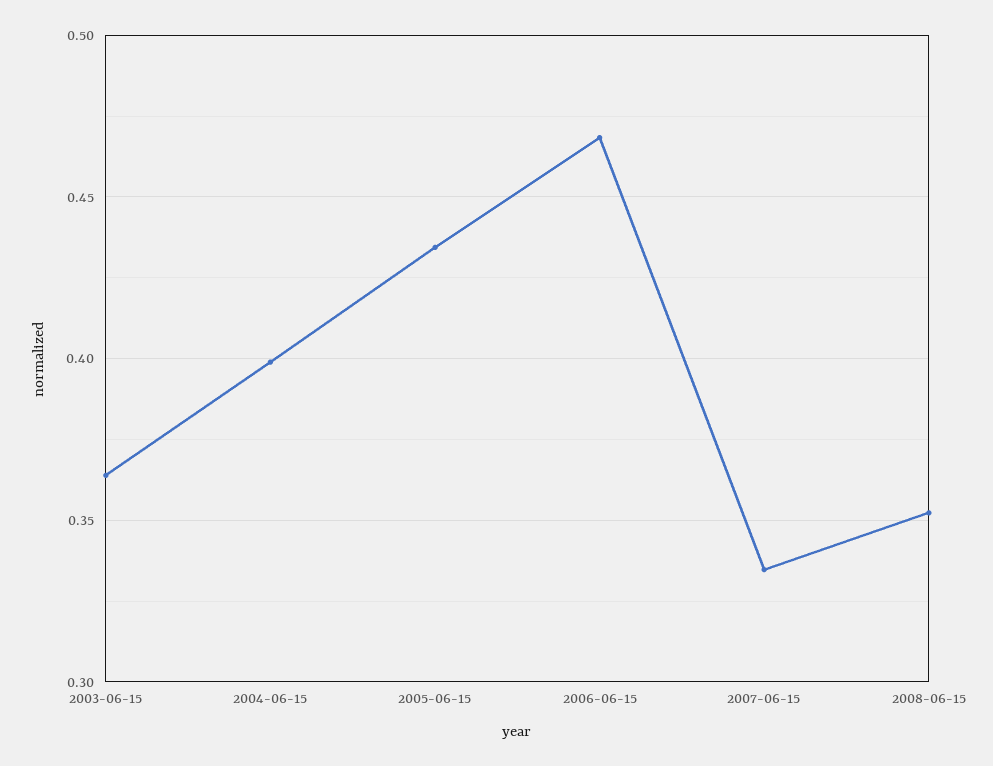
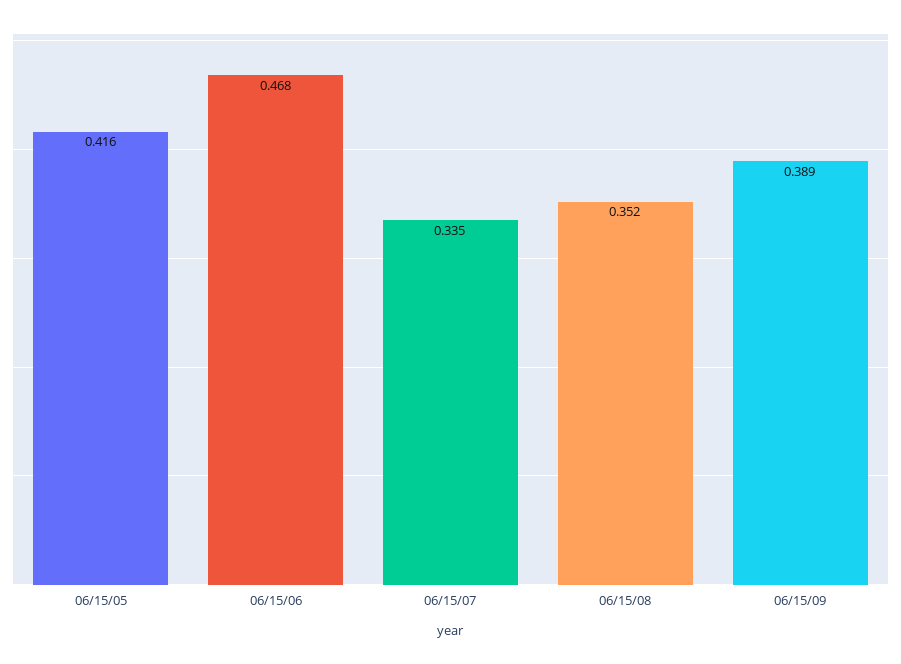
2003-06-15: 0.365 -> none
2004-06-15: 0.4 -> none
2005-06-15: 0.435 -> 0.416
06/15/09: none -> 0.389

